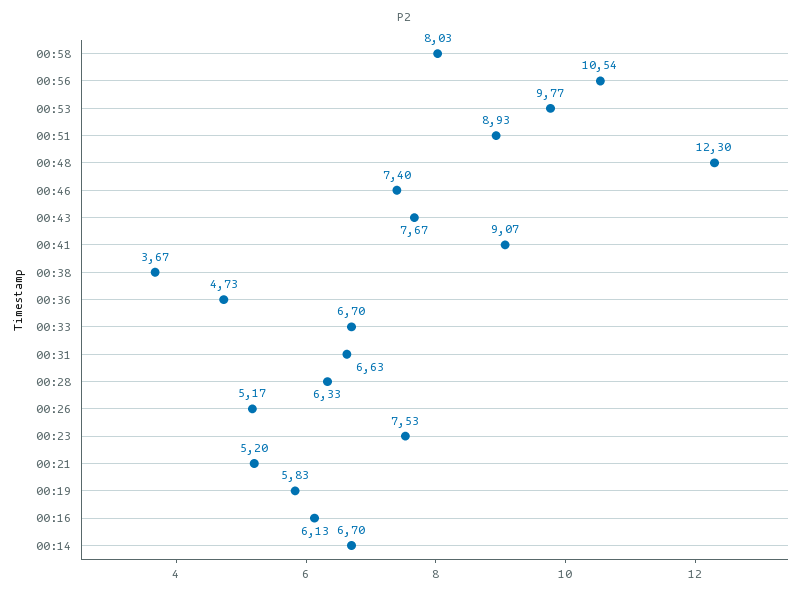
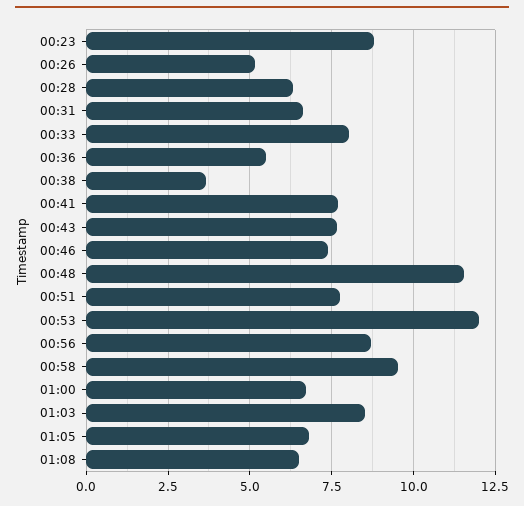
00:58: 8.03 -> 9.5
00:56: 10.54 -> 8.75
00:53: 9.77 -> 12
00:51: 8.93 -> 7.75
00:48: 12.3 -> 11.5
00:41: 9.07 -> 7.75
00:36: 4.73 -> 5.5
00:33: 6.7 -> 8
00:23: 7.53 -> 8.75
00:21: 5.2 -> none
00:19: 5.83 -> none
00:16: 6.13 -> none
00:14: 6.7 -> none
01:00: none -> 6.75
01:03: none -> 8.5
01:05: none -> 6.75
01:08: none -> 6.5

